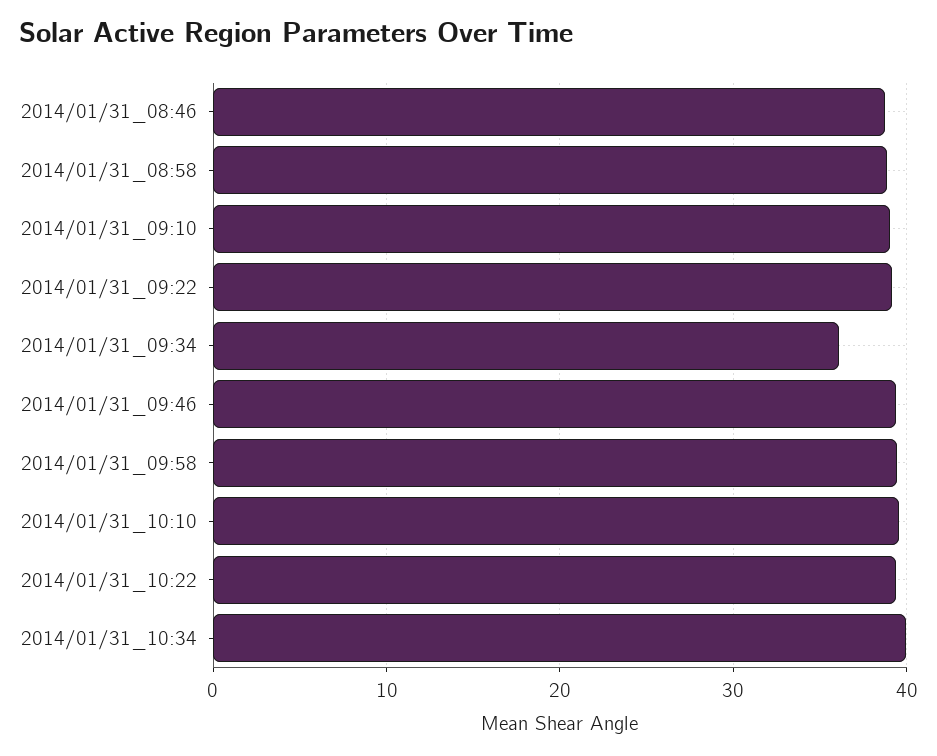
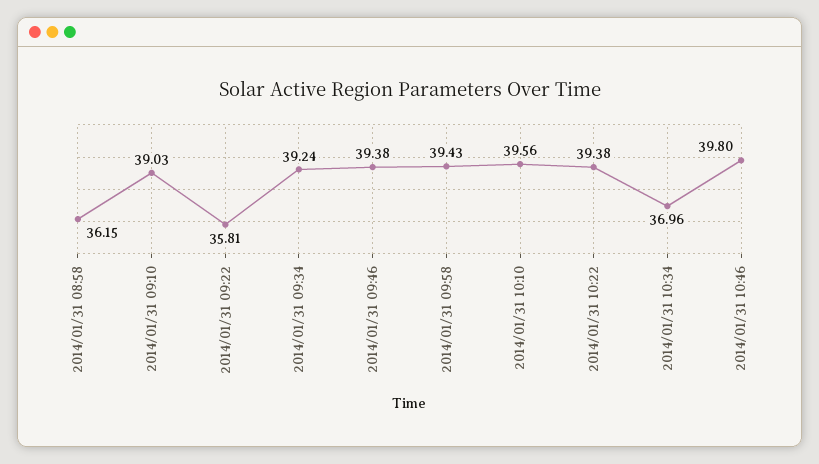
2014/01/31_08:46: 39 -> none
2014/01/31_08:58: 39 -> 36.15
2014/01/31_09:22: 39 -> 35.81
2014/01/31_09:34: 36 -> 39.24
2014/01/31_10:34: 40 -> 36.96
2014/01/31 10:46: none -> 39.8

